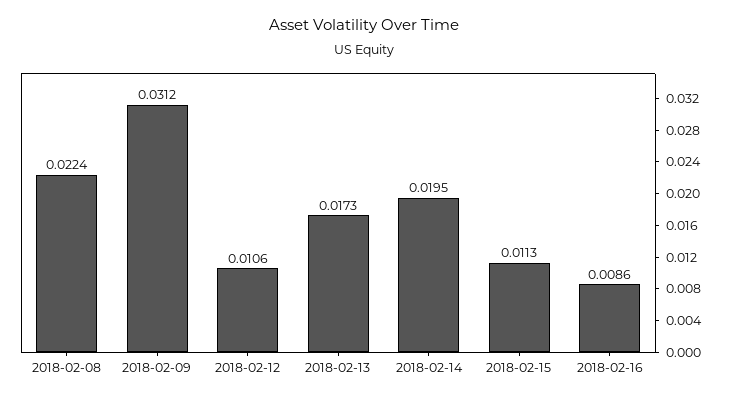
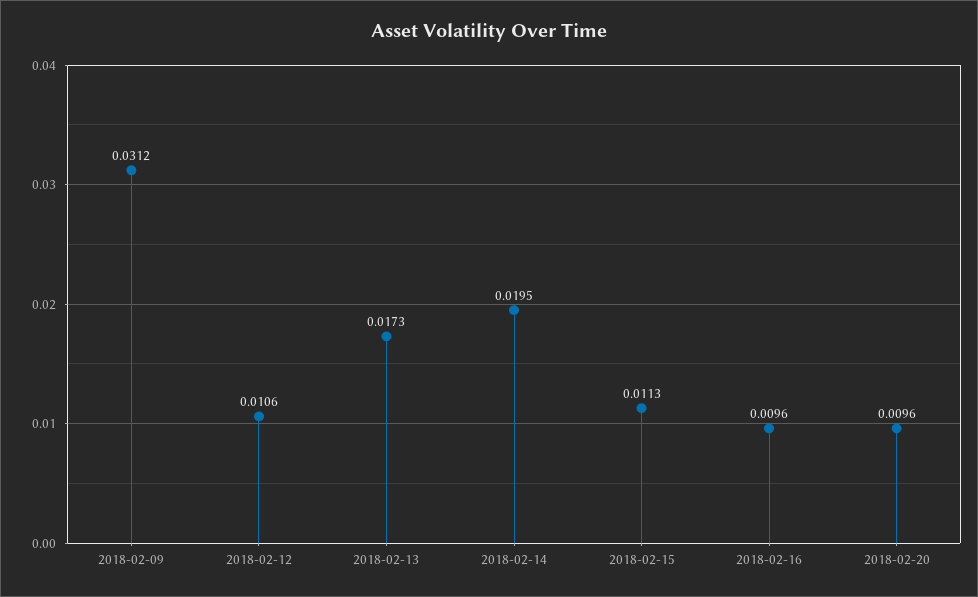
2018-02-08: 0.0224 -> none
2018-02-16: 0.0086 -> 0.0096
2018-02-20: none -> 0.0096

